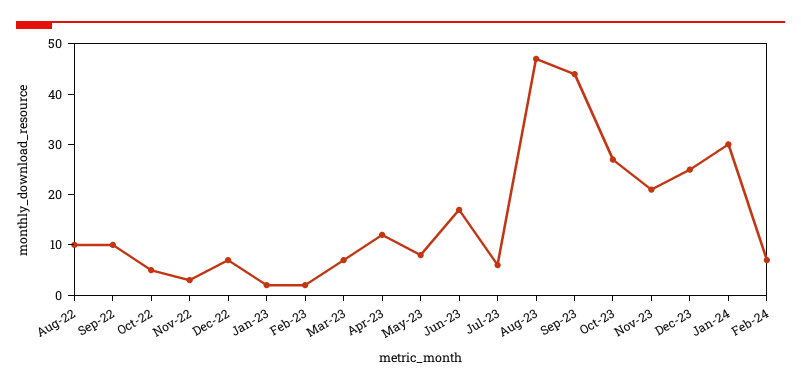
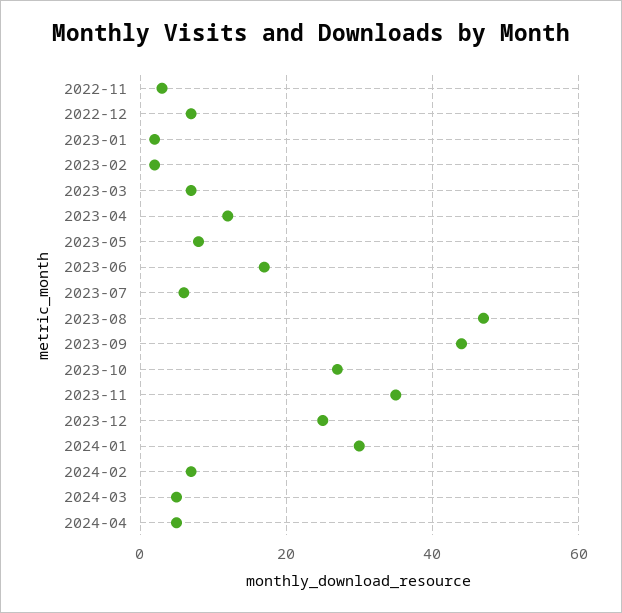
Aug-22: 10 -> none
Sep-22: 10 -> none
Oct-22: 5 -> none
Nov-23: 20 -> 35
2024-03: none -> 5
2024-04: none -> 5

